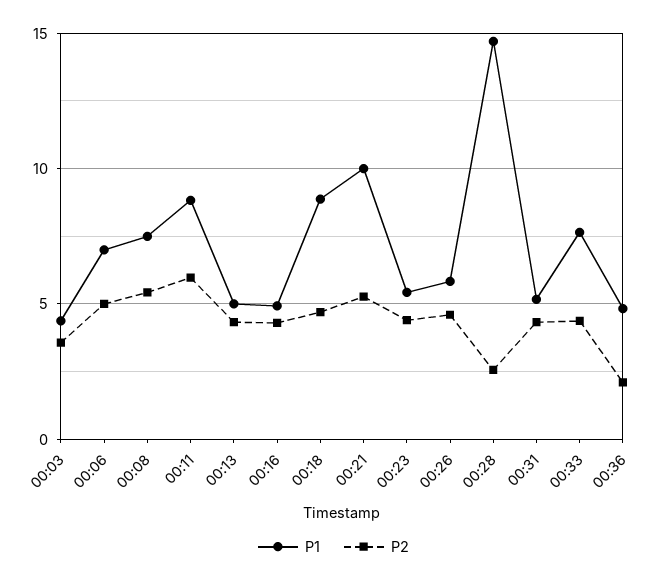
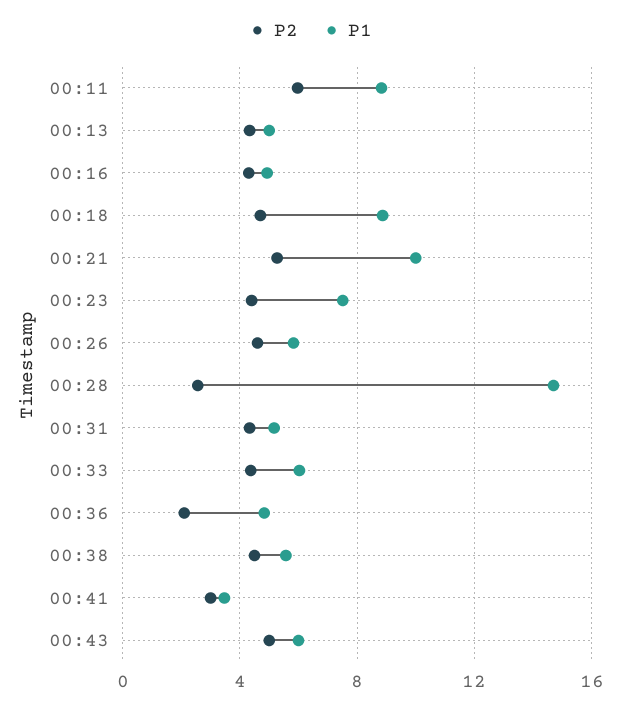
P1, 00:03: 4.5 -> none
P2, 00:03: 3.5 -> none
P1, 00:06: 7 -> none
P2, 00:06: 5 -> none
P1, 00:08: 7.5 -> none
P2, 00:08: 5.5 -> none
P1, 00:23: 5.5 -> 7.5
P1, 00:33: 7.5 -> 6
P2, 00:38: none -> 4.5
P1, 00:38: none -> 5.5
P2, 00:41: none -> 3
P1, 00:41: none -> 3.5
P2, 00:43: none -> 5
P1, 00:43: none -> 6

